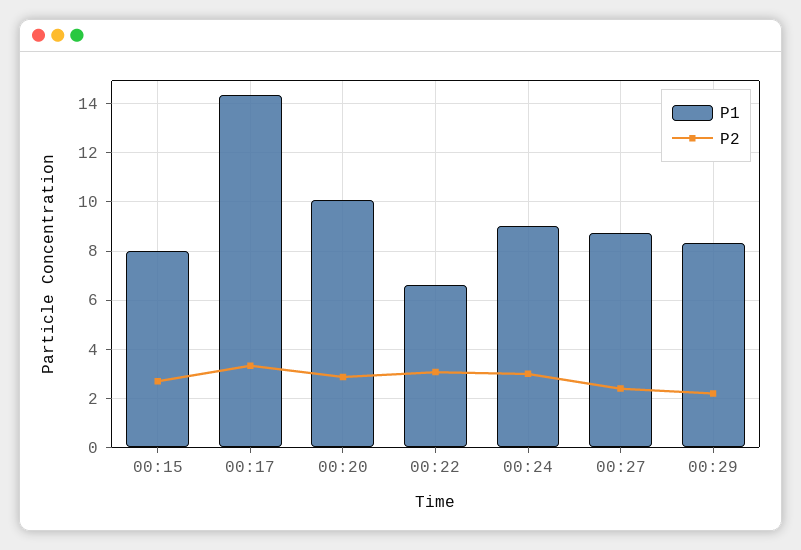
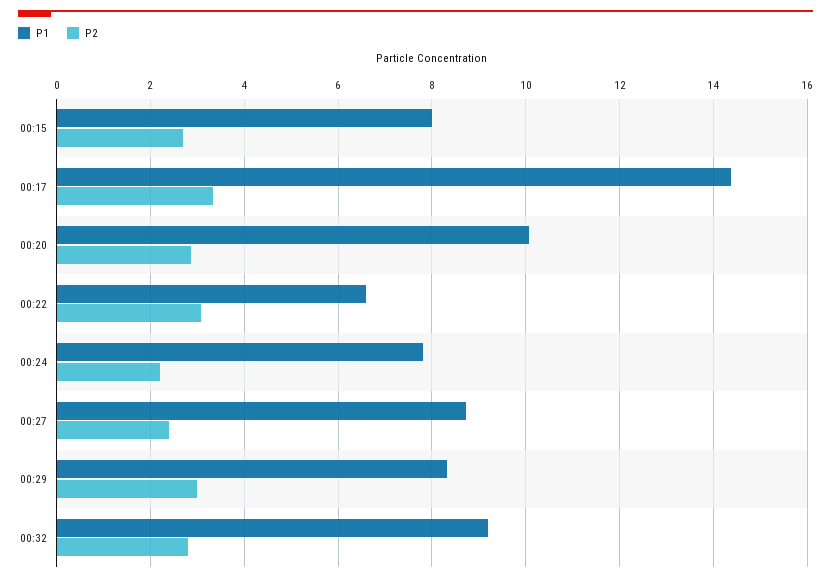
P1, 00:24: 9 -> 7.8
P2, 00:24: 3 -> 2.2
P2, 00:29: 2.25 -> 3
P1, 00:32: none -> 9.2
P2, 00:32: none -> 2.8

